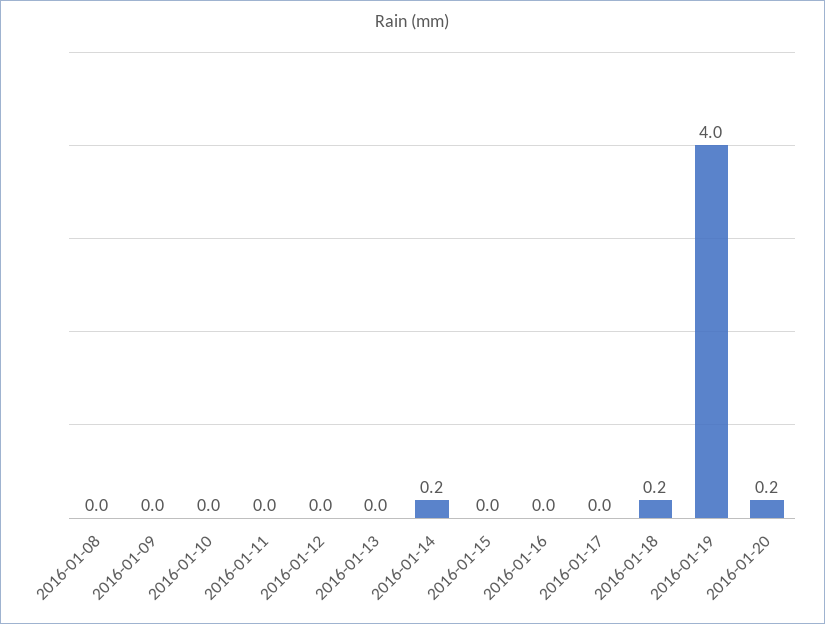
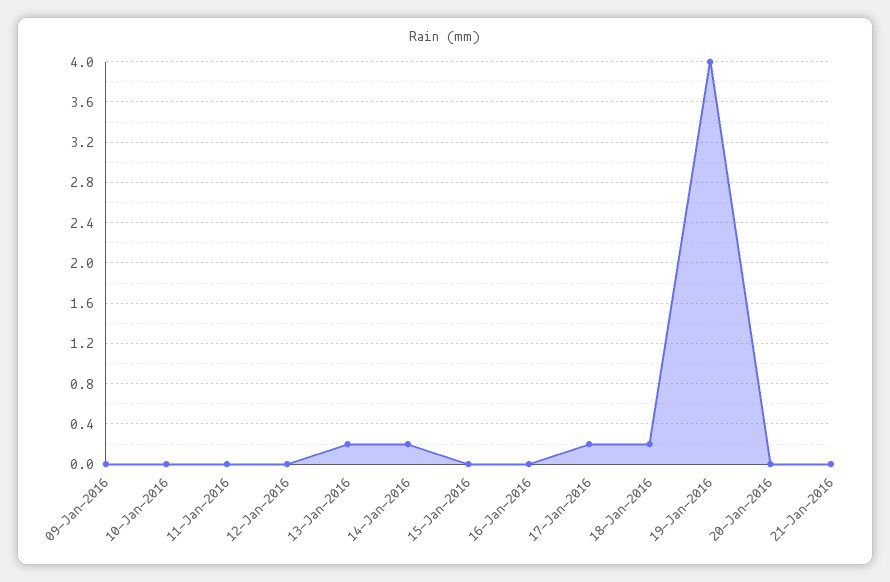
2016-01-08: 0 -> none
2016-01-13: 0 -> 0.2
2016-01-17: 0 -> 0.2
2016-01-20: 0.2 -> 0
21-Jan-2016: none -> 0

